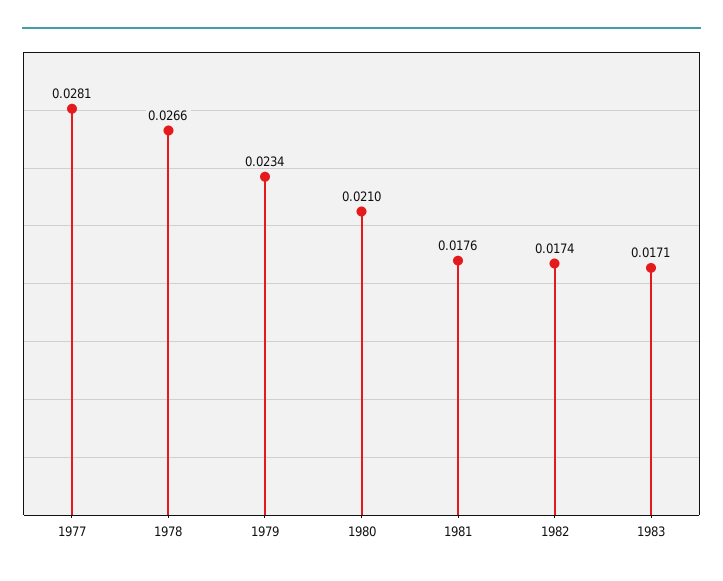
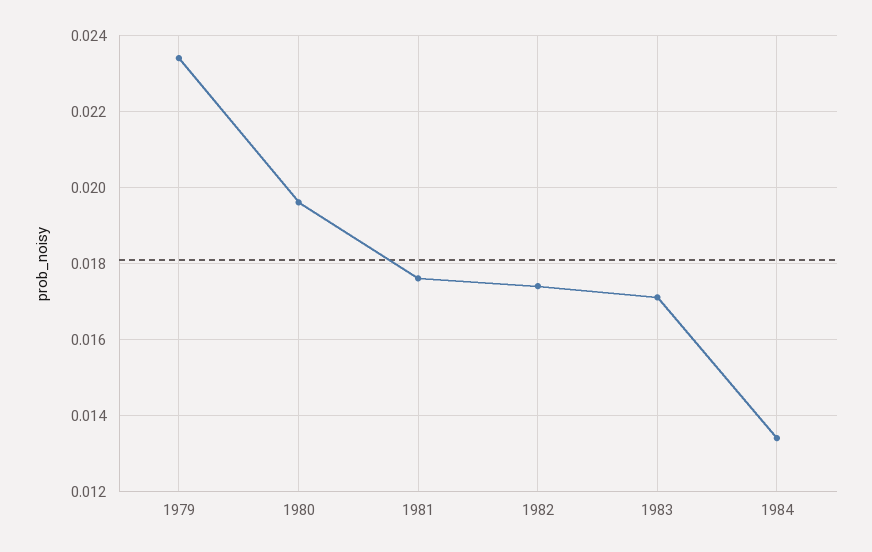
1977: 0.0281 -> none
1978: 0.0266 -> none
1980: 0.021 -> 0.0195
1984: none -> 0.0135

